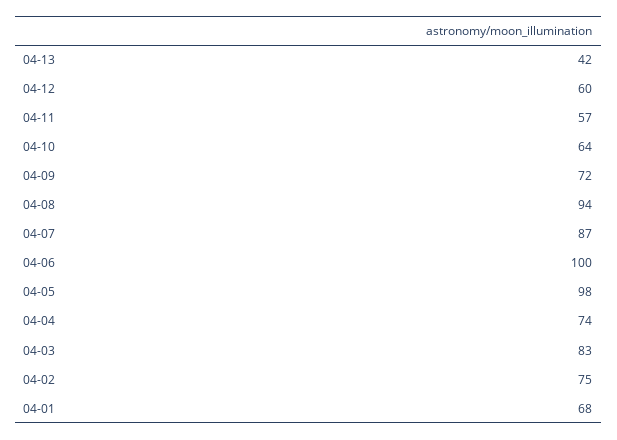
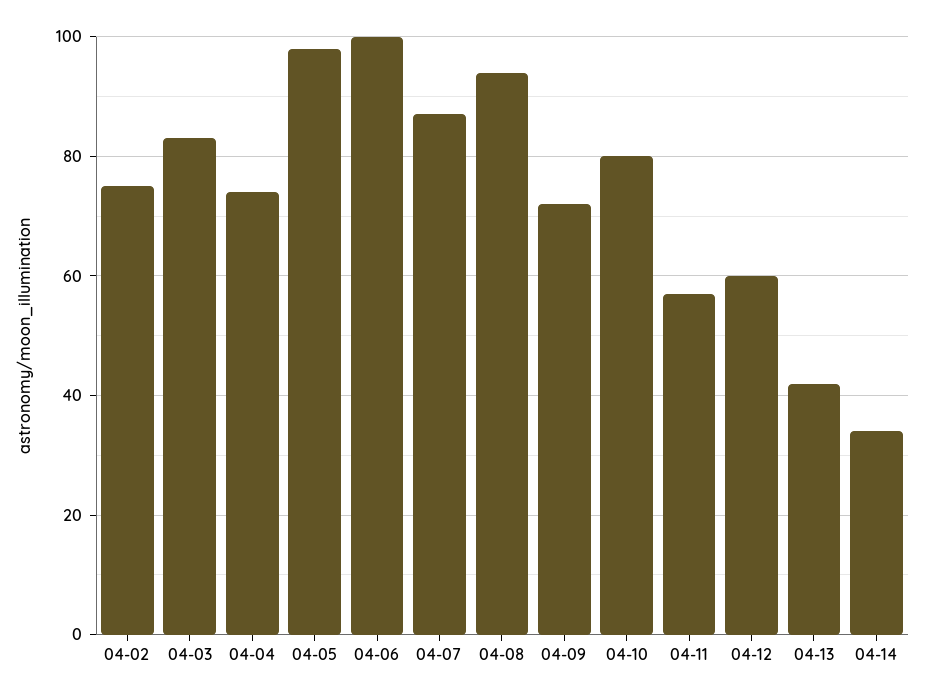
04-10: 64 -> 80
04-01: 68 -> none
04-14: none -> 35

